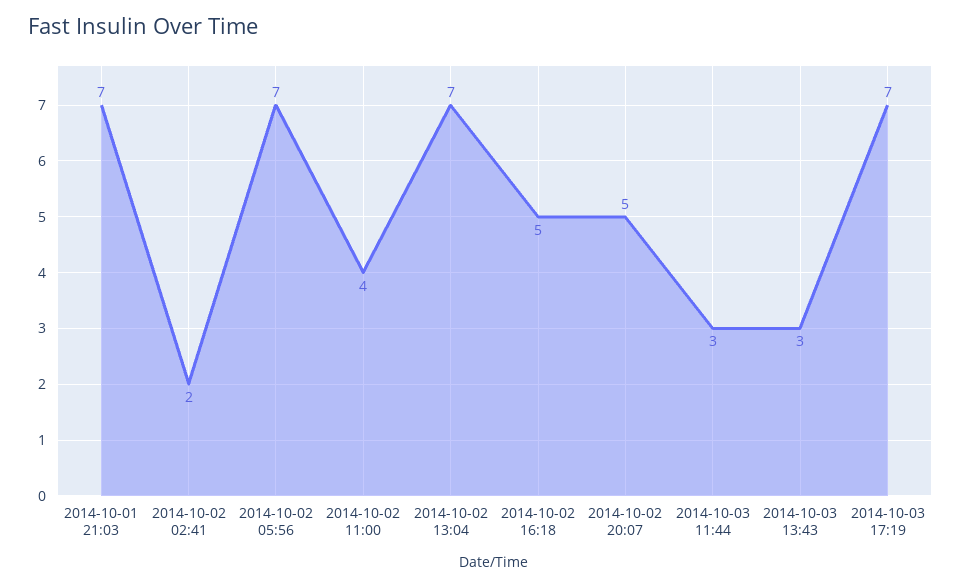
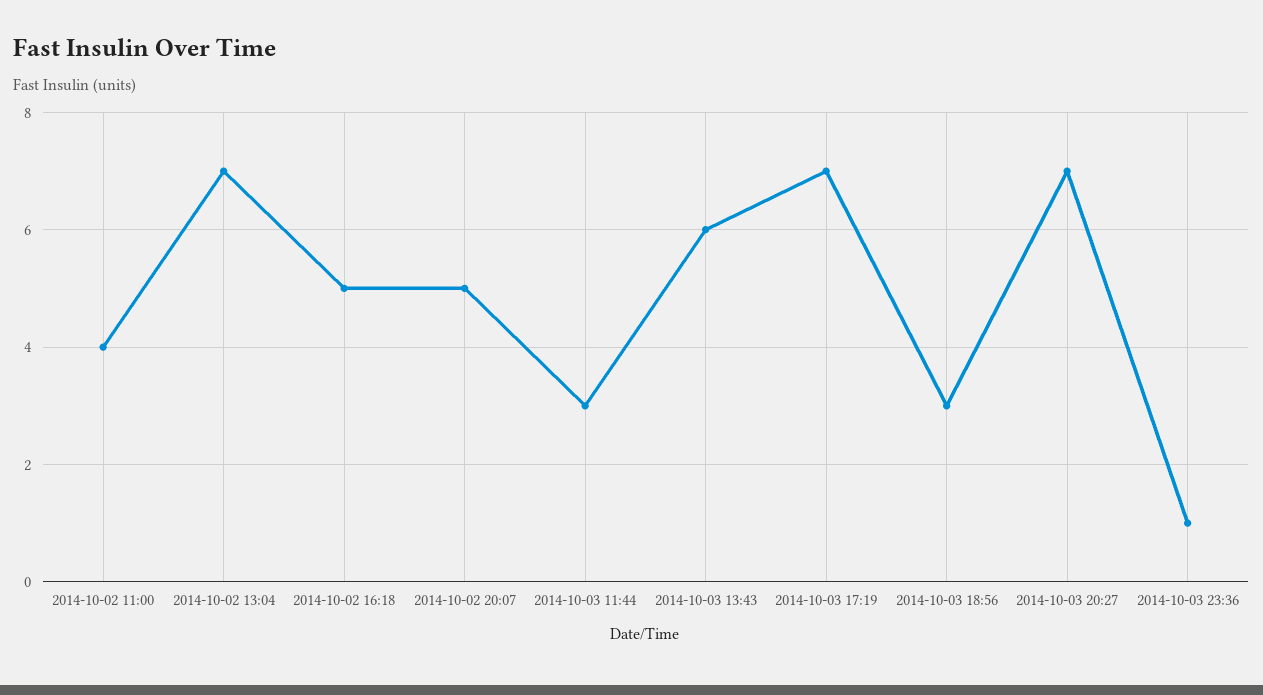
2014-10-01 21:03: 7 -> none
2014-10-02 02:41: 2 -> none
2014-10-02 05:56: 7 -> none
2014-10-03 13:43: 3 -> 6
2014-10-03 18:56: none -> 3
2014-10-03 20:27: none -> 7
2014-10-03 23:36: none -> 1

